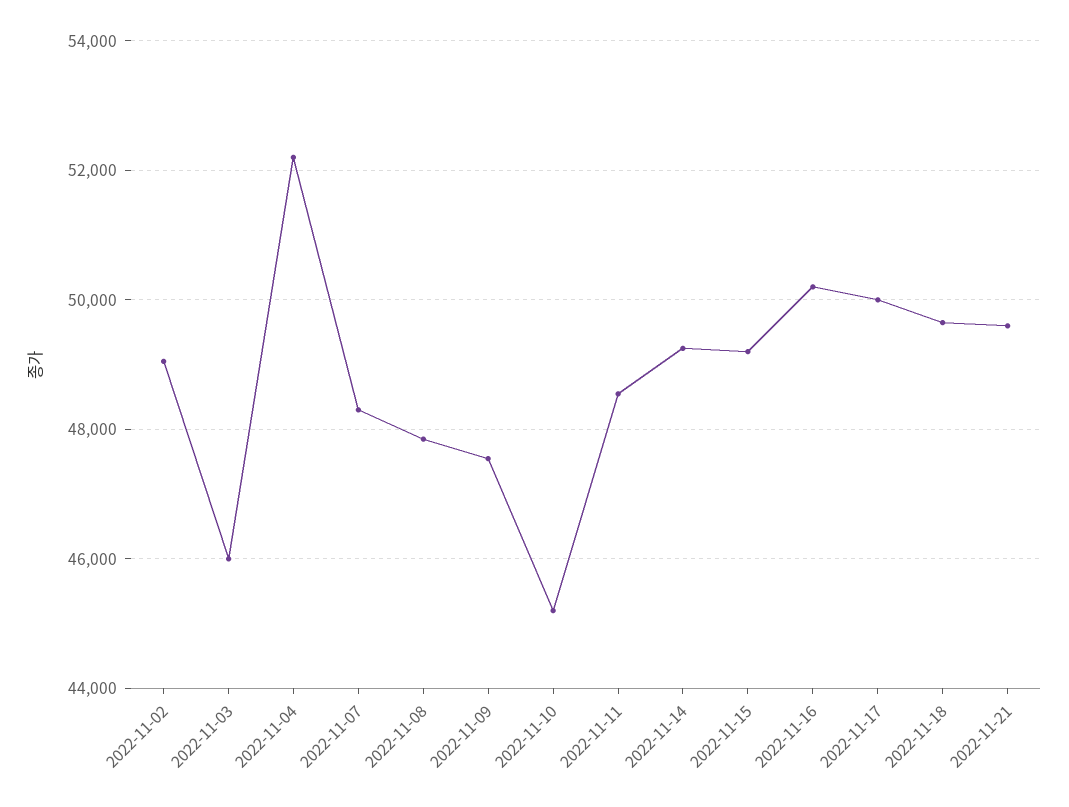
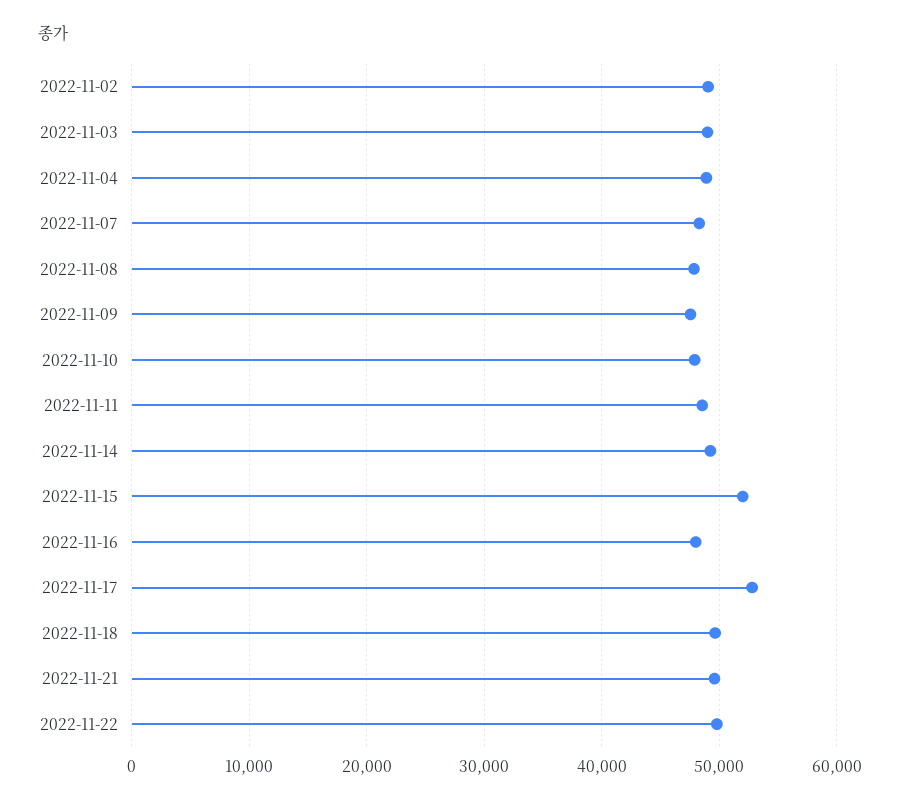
2022-11-03: 46000 -> 49000
2022-11-04: 52200 -> 49000
2022-11-10: 45200 -> 48000
2022-11-15: 49200 -> 52000
2022-11-16: 50200 -> 48000
2022-11-17: 50000 -> 53000
2022-11-22: none -> 50000

